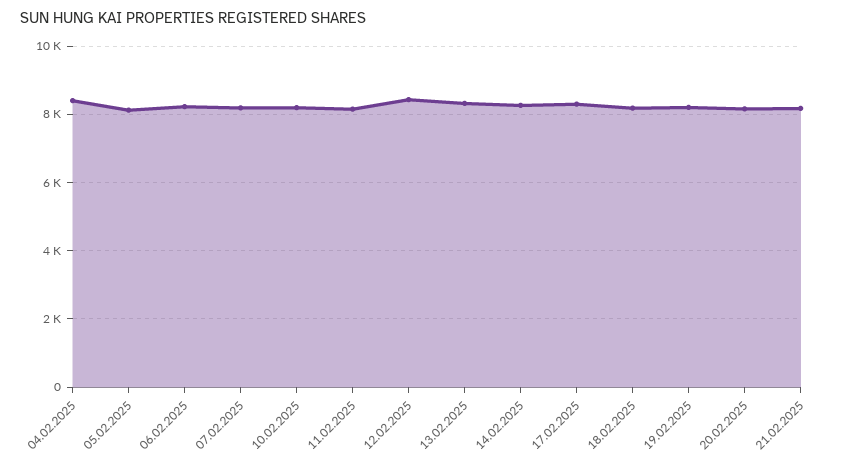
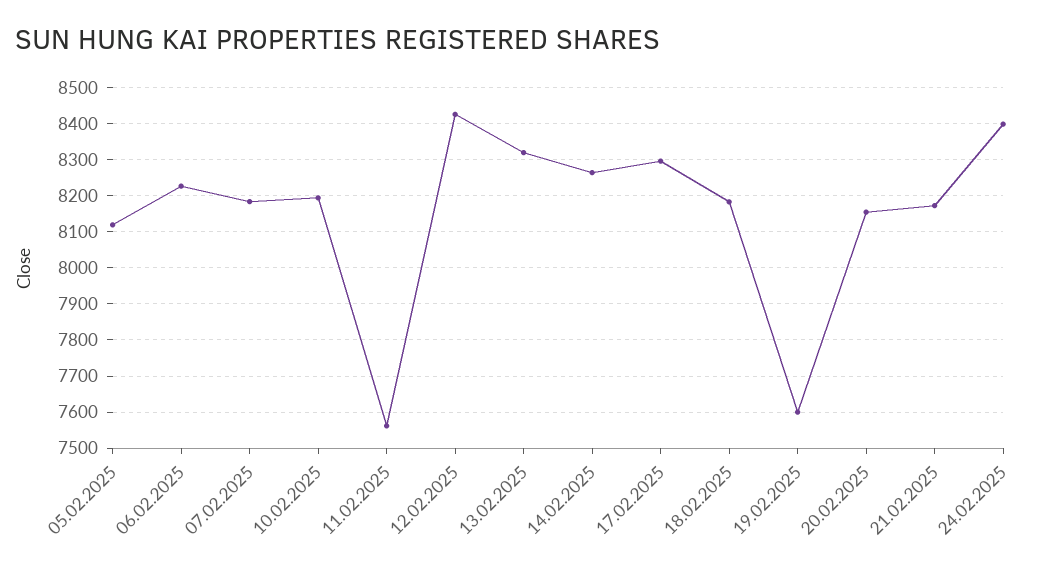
04.02.2025: 8400 -> none
11.02.2025: 8200 -> 7560
19.02.2025: 8200 -> 7600
24.02.2025: none -> 8400

